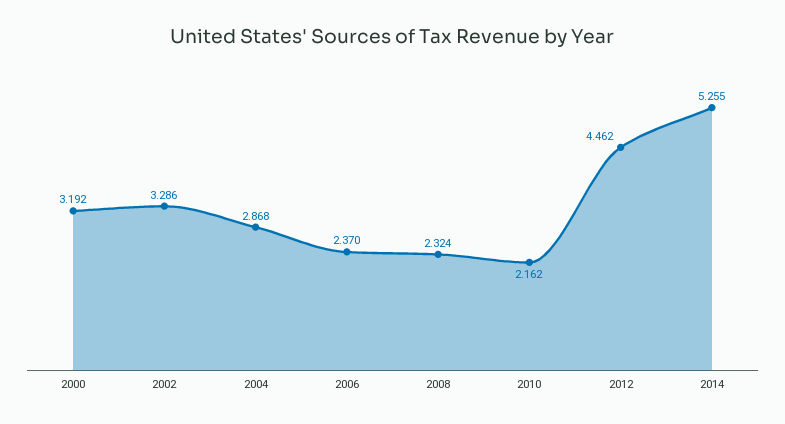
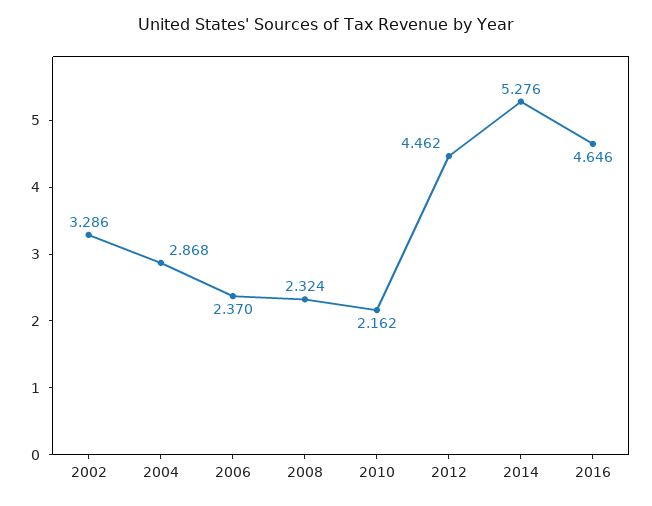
2000: 3.192 -> none
2014: 5.255 -> 5.276
2016: none -> 4.646

